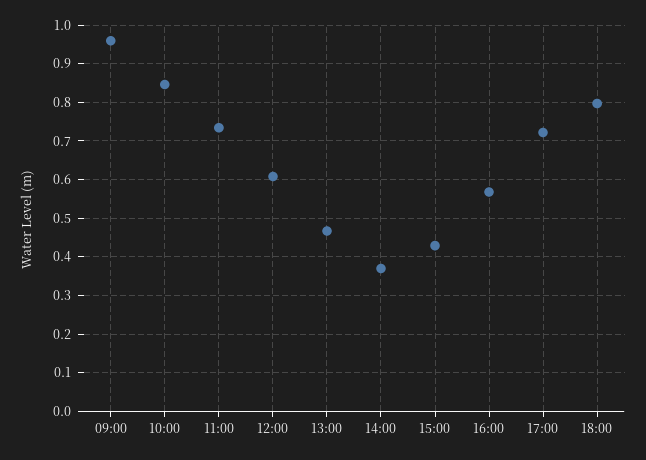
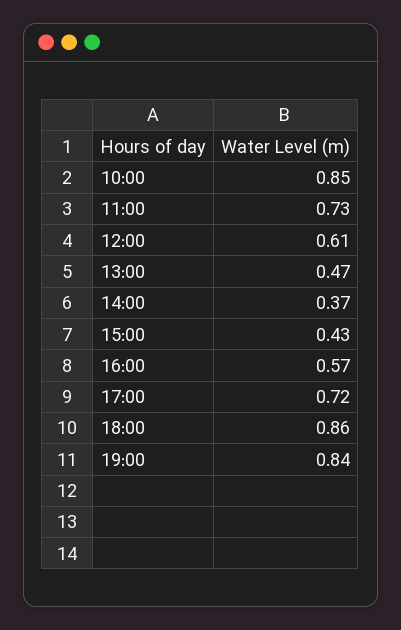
09:00: 0.96 -> none
18:00: 0.8 -> 0.86
19:00: none -> 0.84

